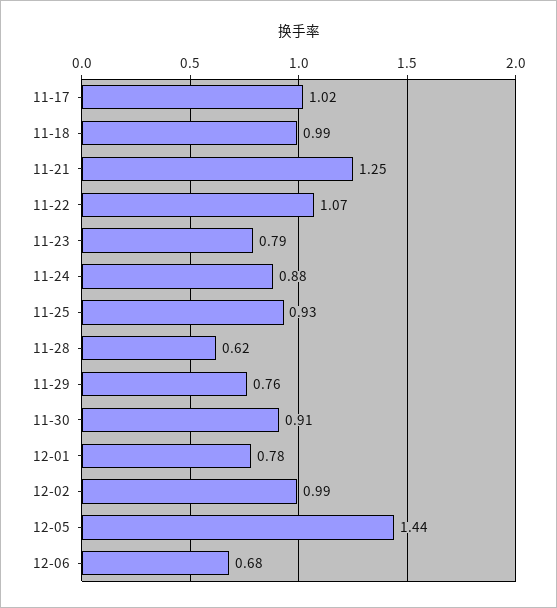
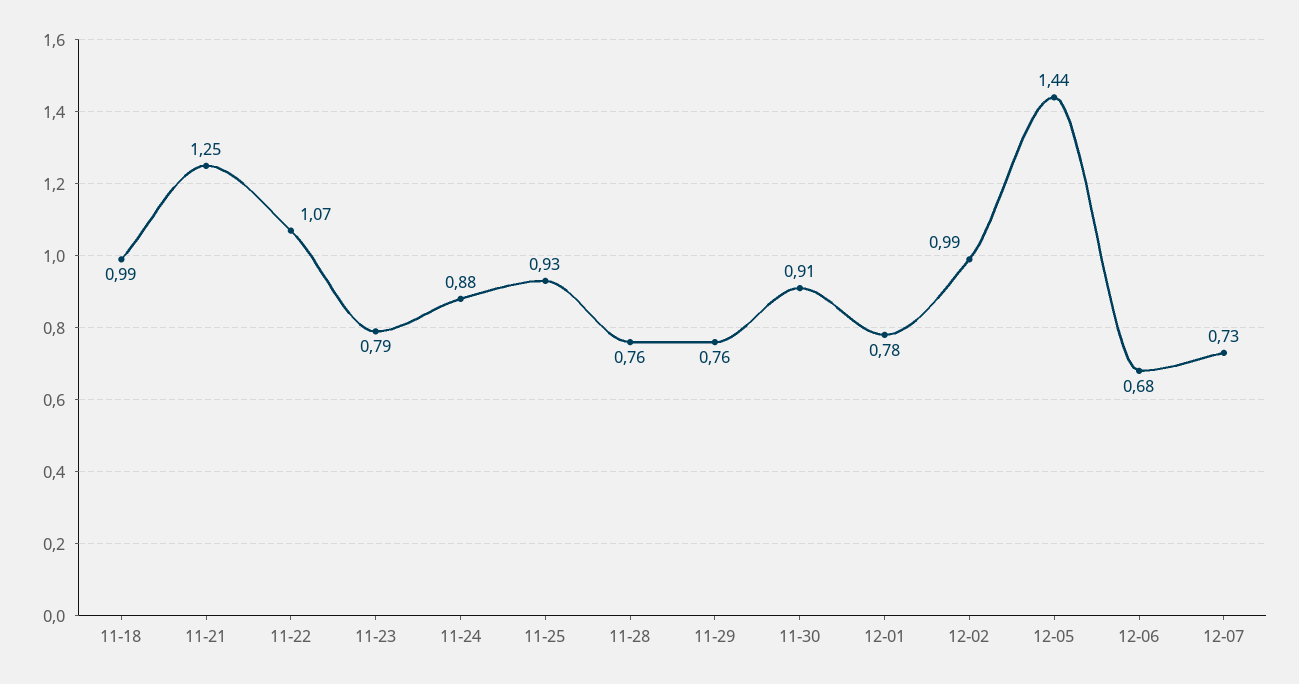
11-17: 1.02 -> none
11-28: 0.62 -> 0.76
12-07: none -> 0.73

